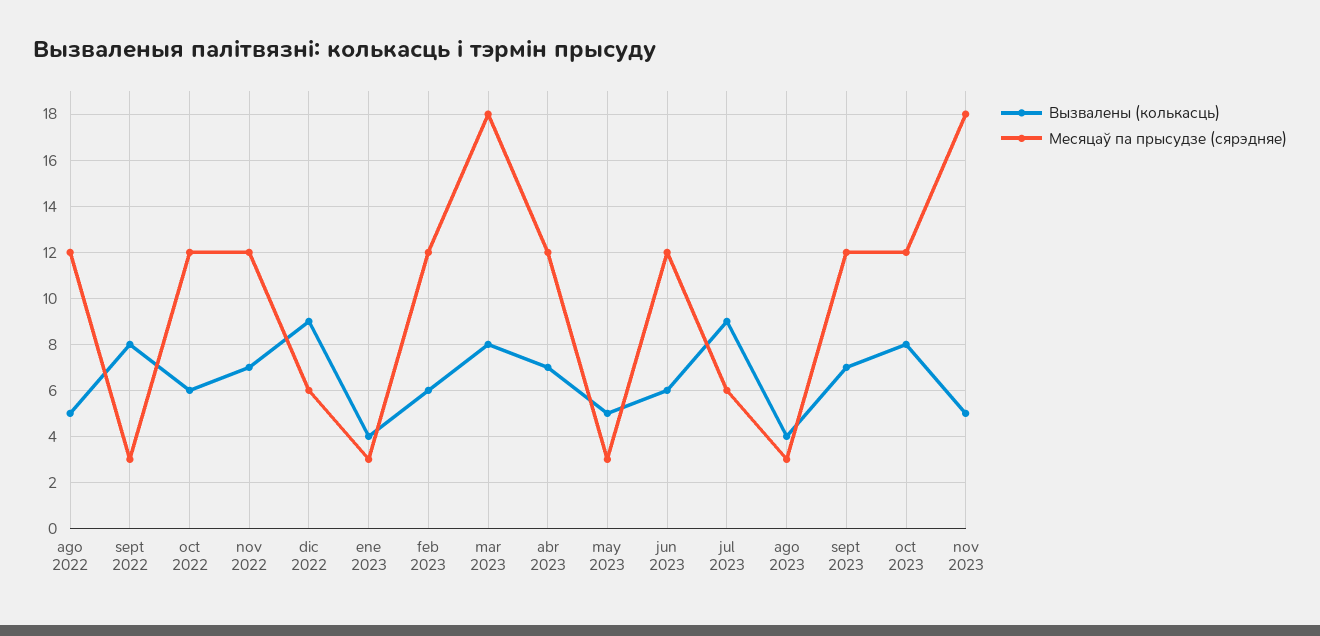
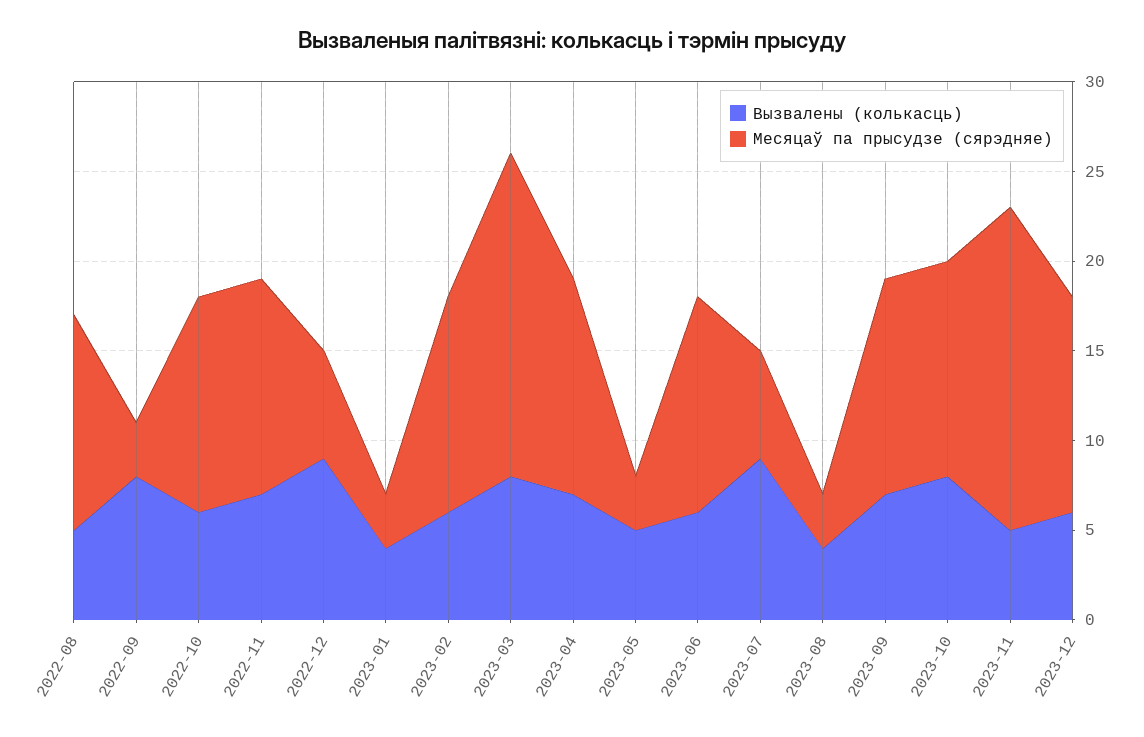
Вызвалены (колькасць), 2023-12: none -> 6
Месяцаў па прысудзе (сярэдняе), 2023-12: none -> 12

